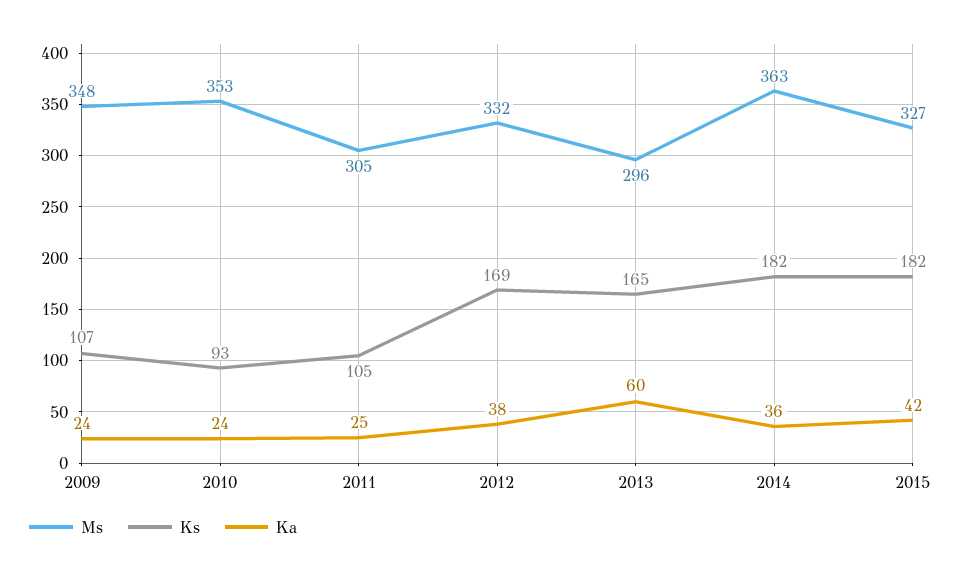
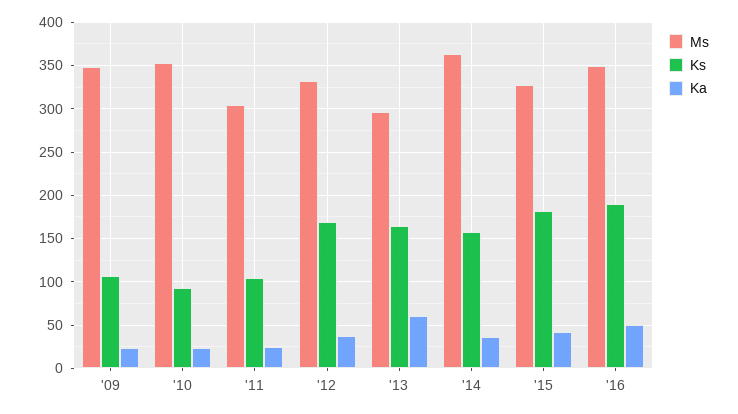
Ks, 2014: 182 -> 160
Ms, '16: none -> 350
Ks, '16: none -> 190
Ka, '16: none -> 50

